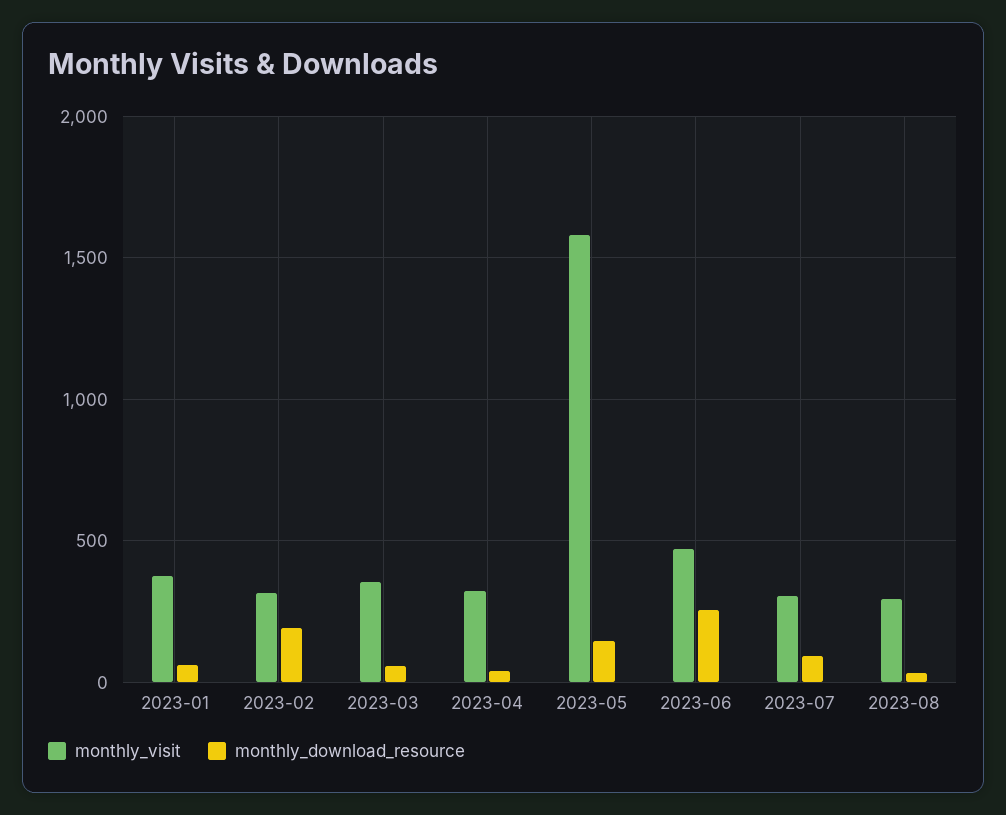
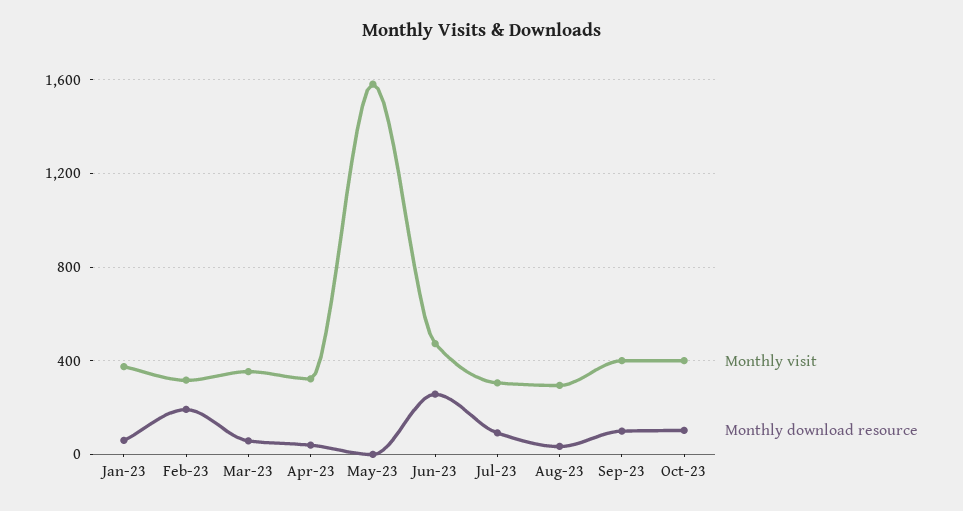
monthly_download_resource, 2023-05: 150 -> 0
monthly_visit, Sep-23: none -> 400
monthly_download_resource, Sep-23: none -> 100
monthly_visit, Oct-23: none -> 400
monthly_download_resource, Oct-23: none -> 100

